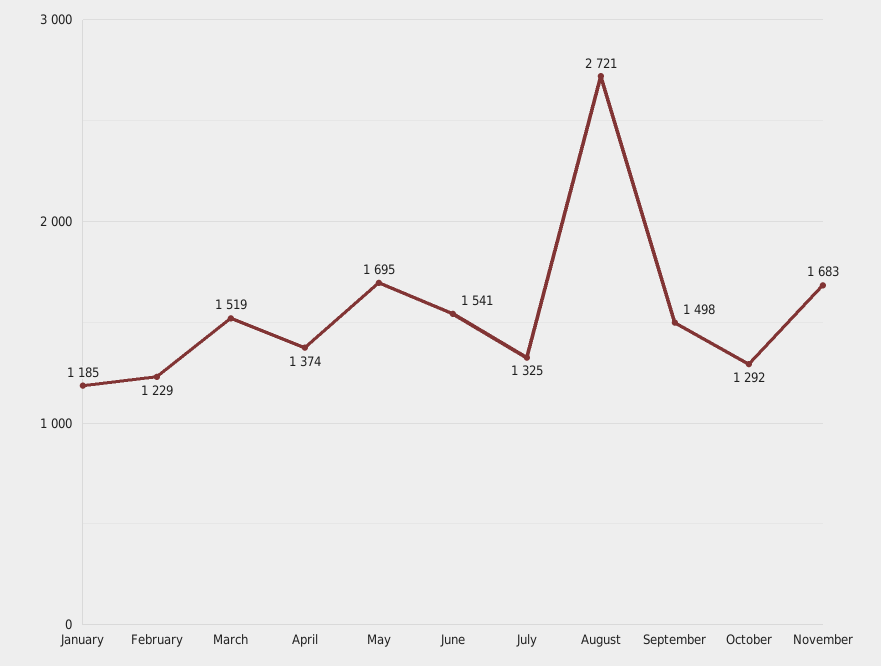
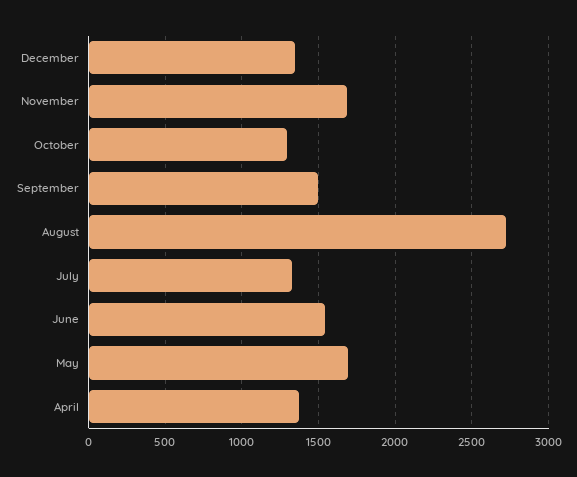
January: 1185 -> none
February: 1229 -> none
March: 1519 -> none
December: none -> 1350

